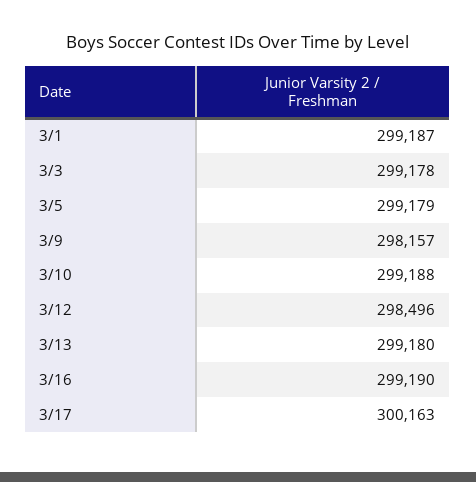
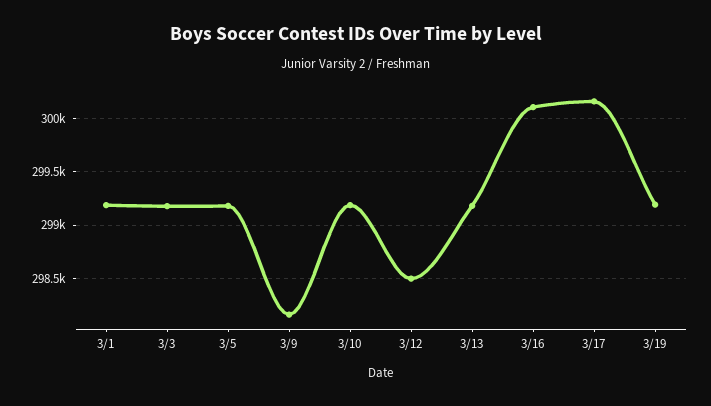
3/16: 299190 -> 300100
3/19: none -> 299200

